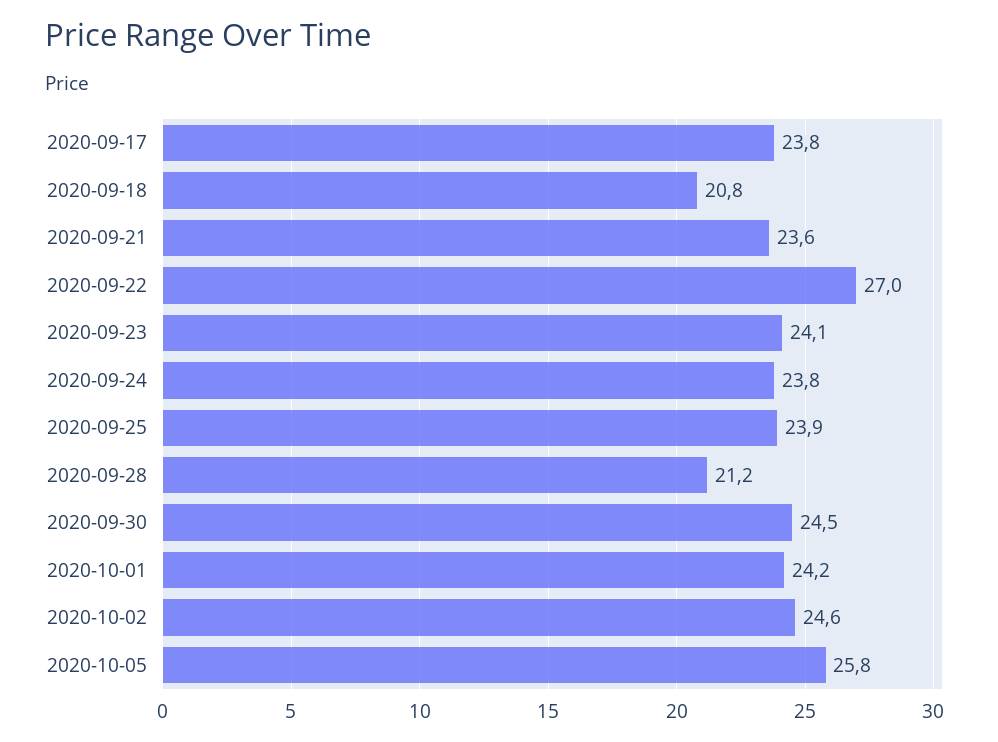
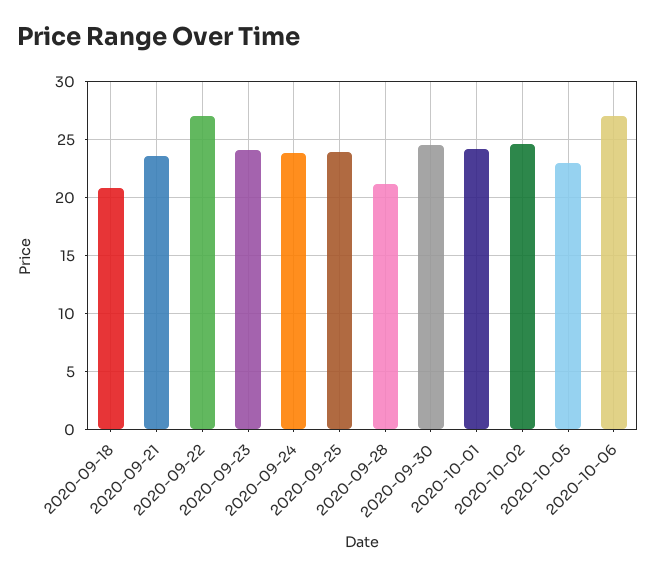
2020-09-17: 23.8 -> none
2020-10-05: 25.8 -> 23
2020-10-06: none -> 27

